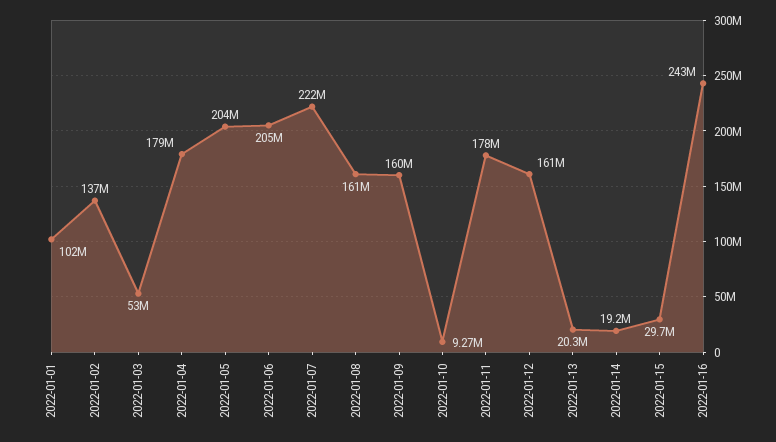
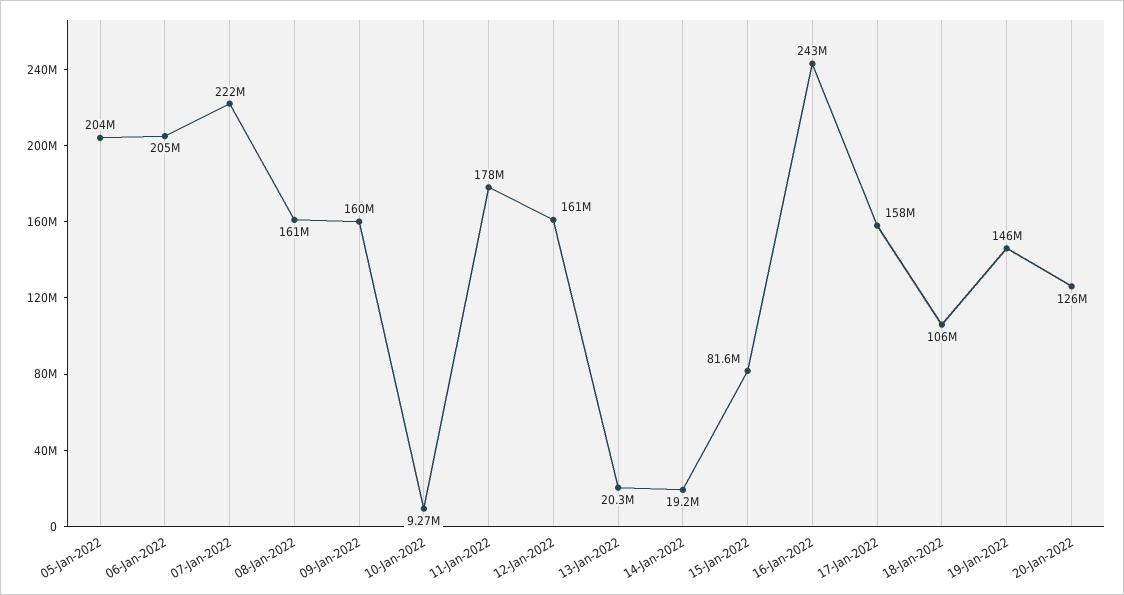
2022-01-01: 102000000 -> none
2022-01-02: 137000000 -> none
2022-01-03: 53000000 -> none
2022-01-04: 179000000 -> none
2022-01-15: 29700000 -> 81600000
17-Jan-2022: none -> 158000000
18-Jan-2022: none -> 106000000
19-Jan-2022: none -> 146000000
20-Jan-2022: none -> 126000000

